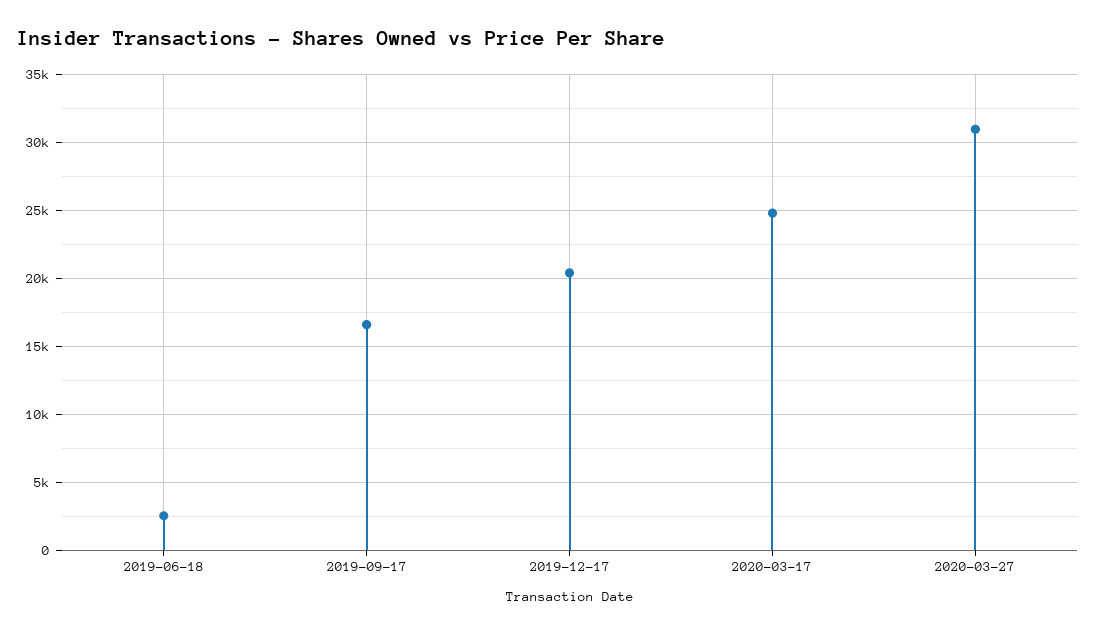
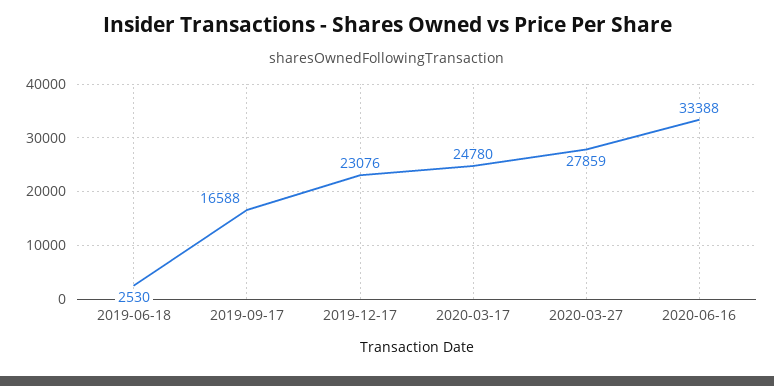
2019-12-17: 20500 -> 23076
2020-03-27: 31000 -> 27859
2020-06-16: none -> 33388

